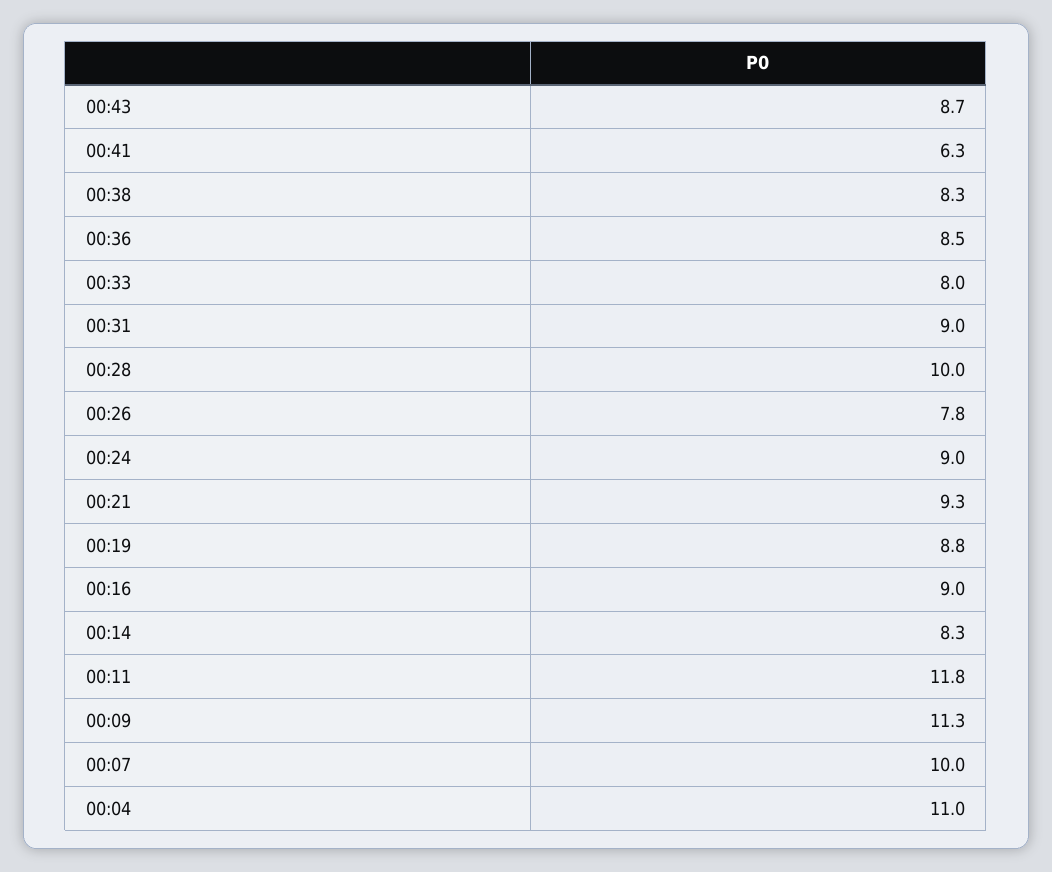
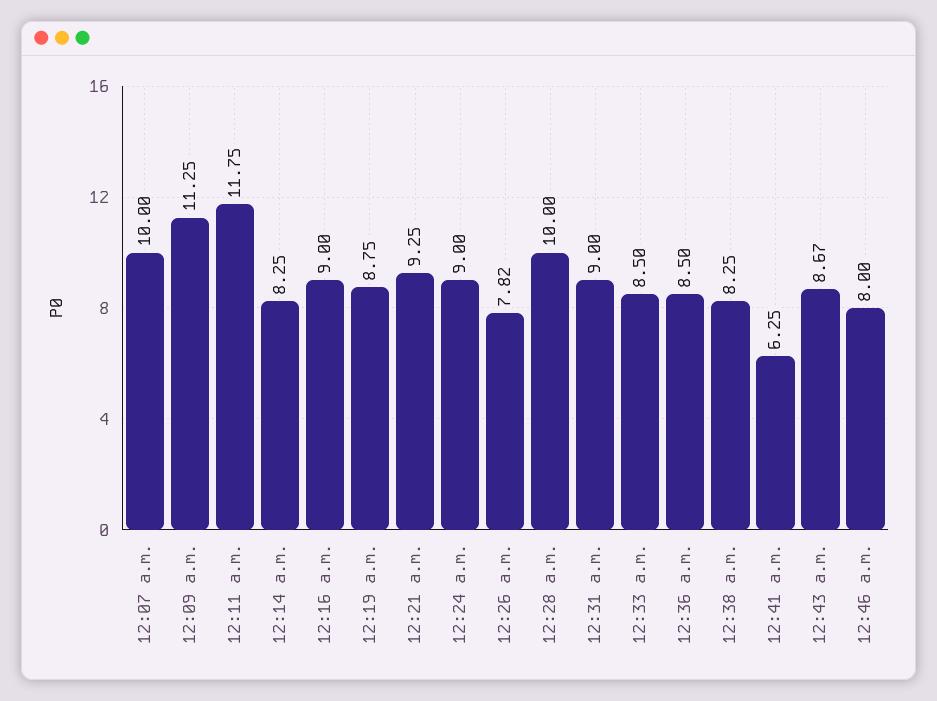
00:33: 8 -> 8.5
00:04: 11 -> none
12:46 a.m.: none -> 8

